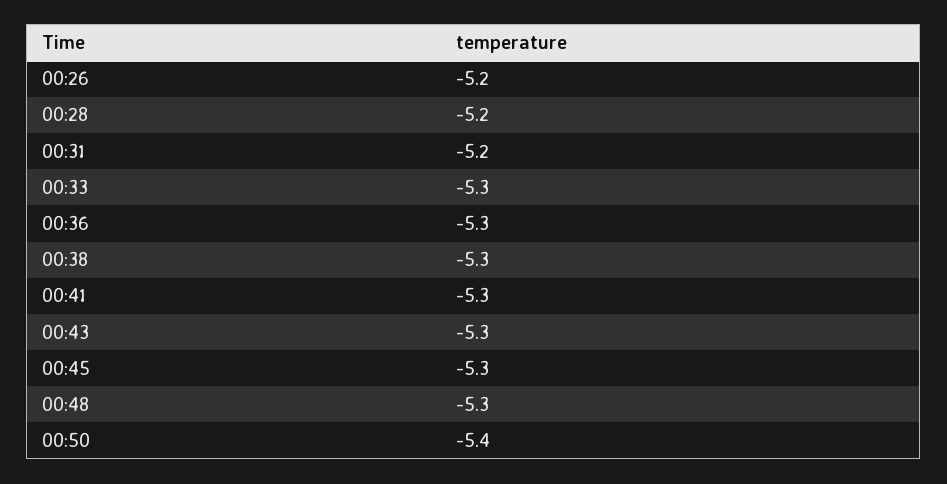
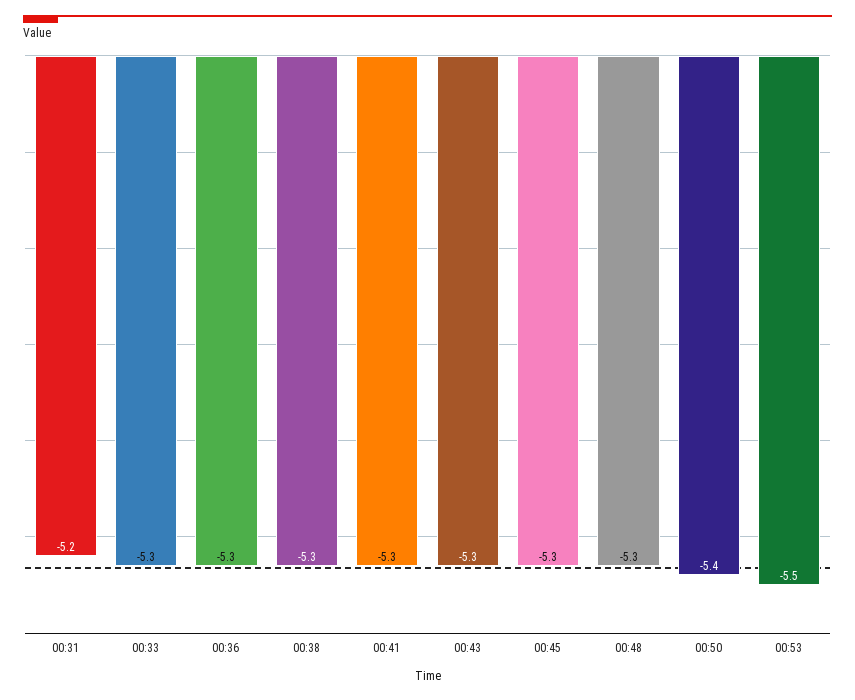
00:26: -5.2 -> none
00:28: -5.2 -> none
00:53: none -> -5.5

